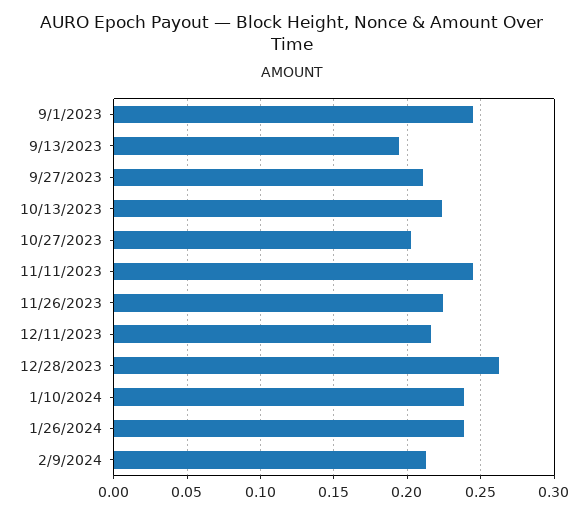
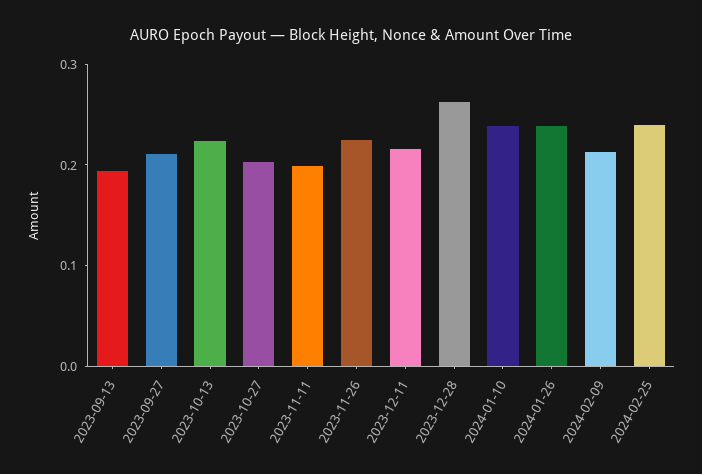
9/1/2023: 0.245 -> none
11/11/2023: 0.245 -> 0.2
2024-02-25: none -> 0.24

